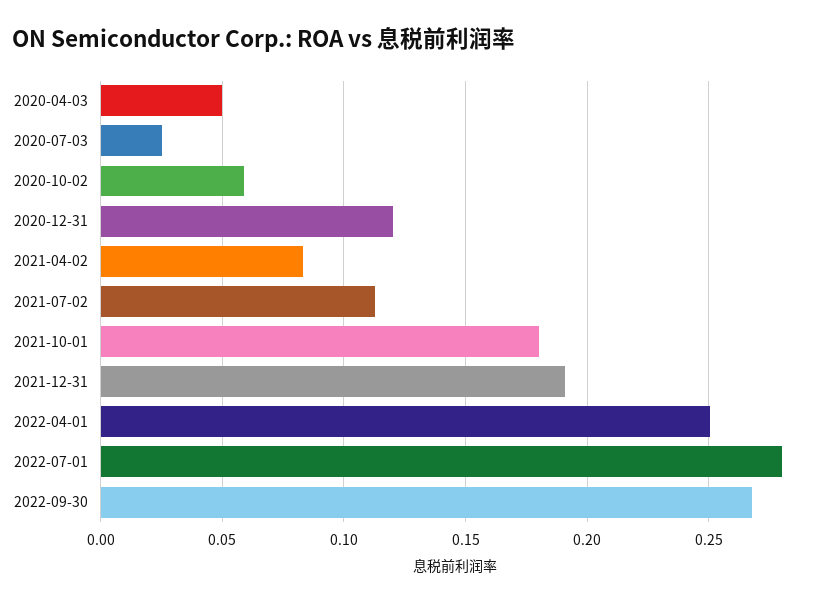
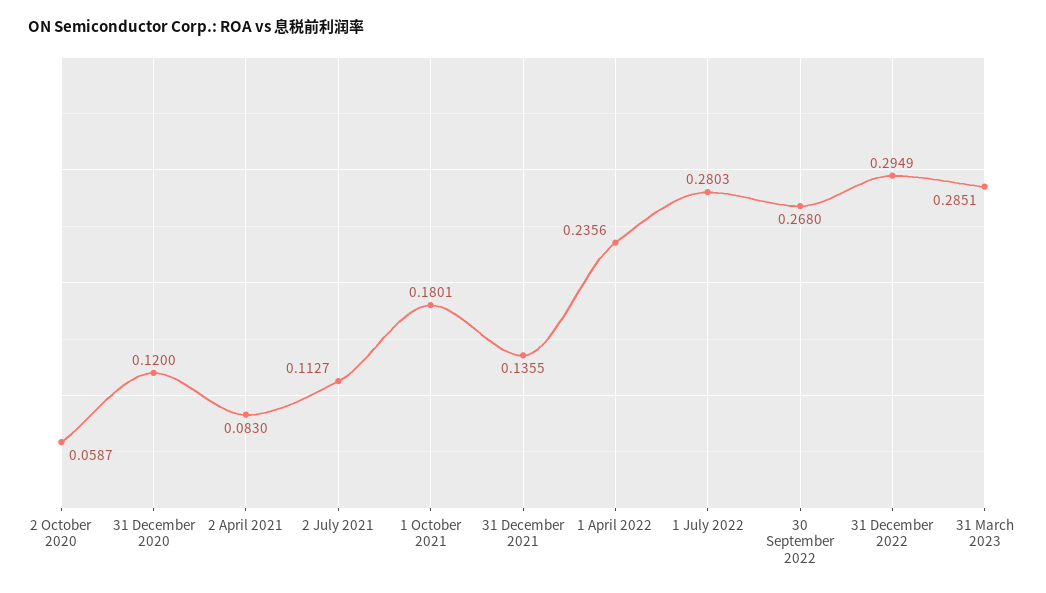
2020-04-03: 0.05 -> none
2020-07-03: 0.025 -> none
2021-12-31: 0.19 -> 0.1355
2022-04-01: 0.25 -> 0.2356
31 December 2022: none -> 0.2949
31 March 2023: none -> 0.2851

